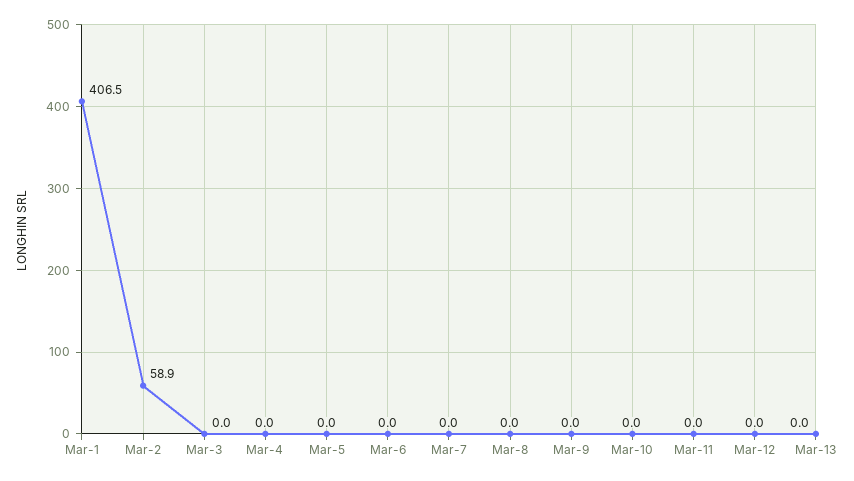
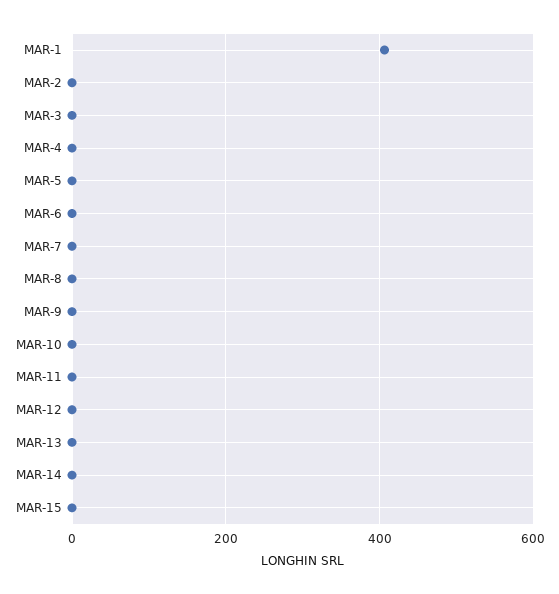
Mar-2: 58.9 -> 0
MAR-14: none -> 0
MAR-15: none -> 0

